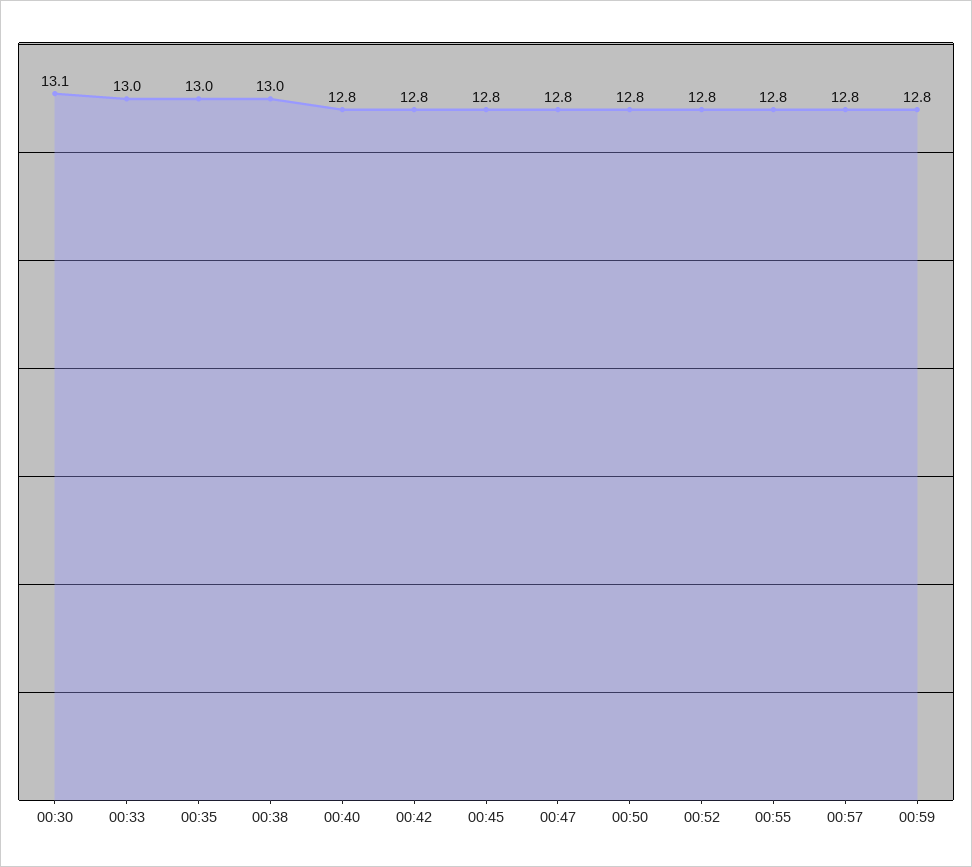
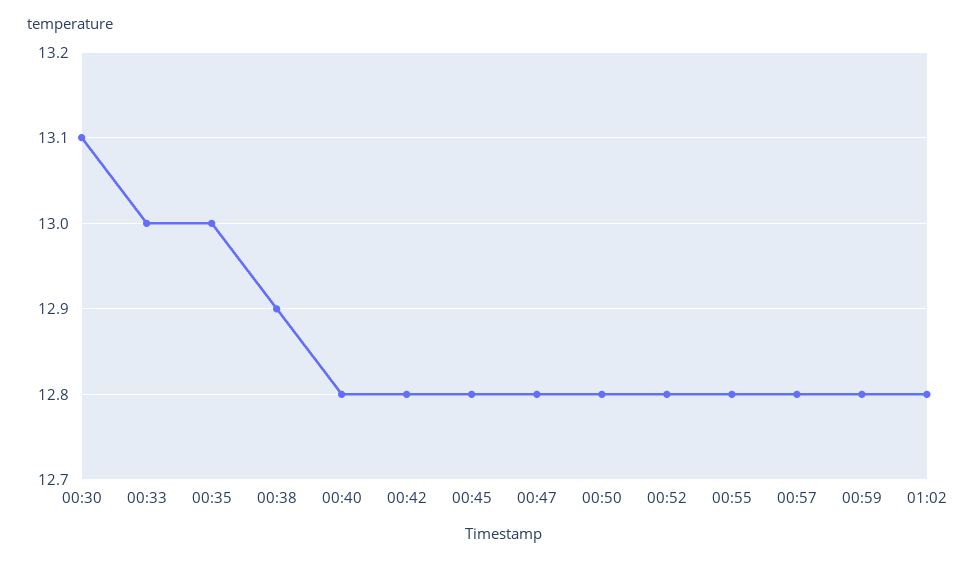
00:38: 13 -> 12.9
01:02: none -> 12.8

